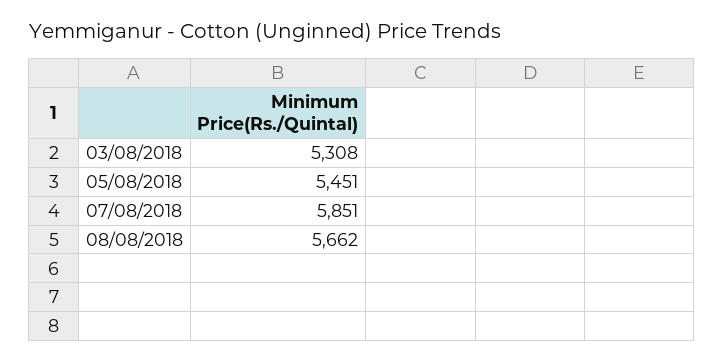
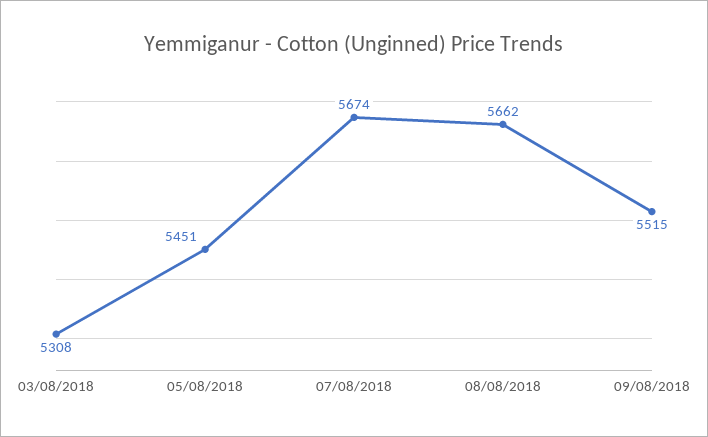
07/08/2018: 5851 -> 5674
09/08/2018: none -> 5515

